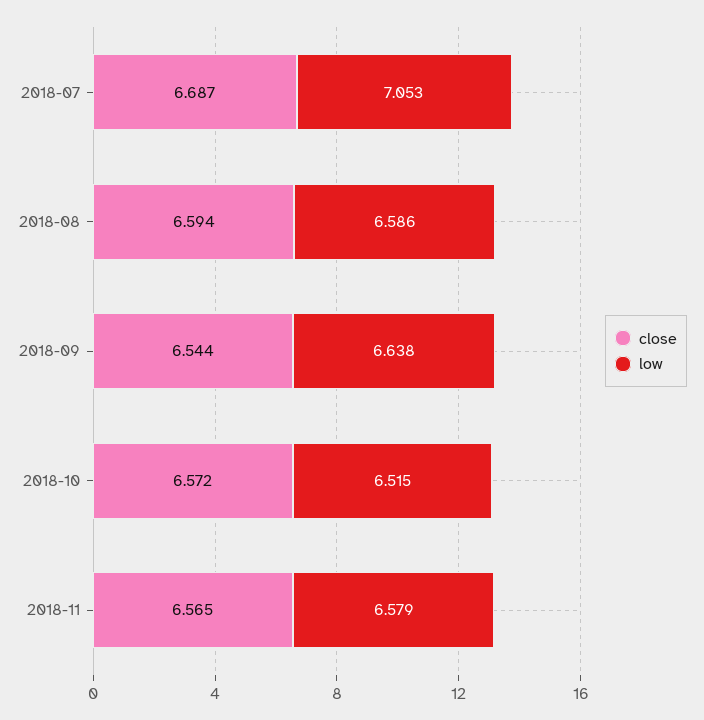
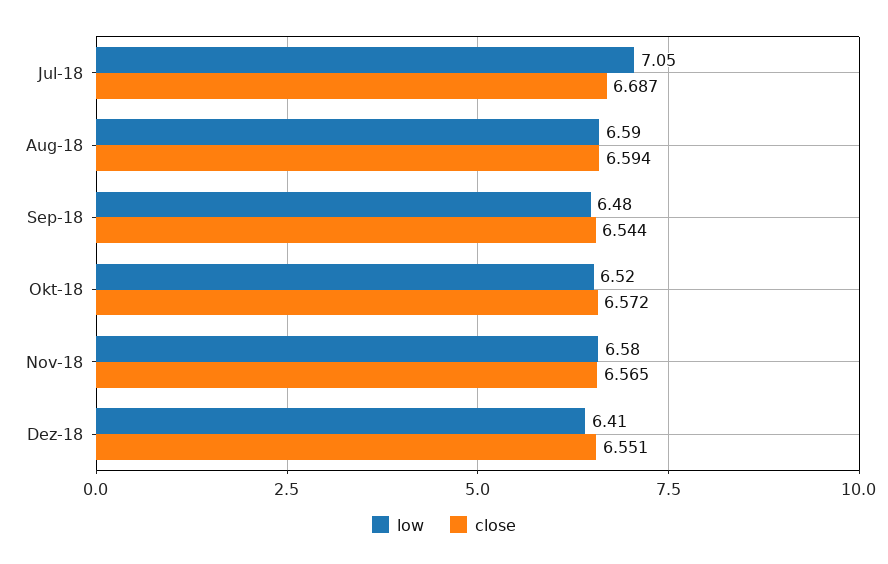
low, 2018-09: 6.638 -> 6.48
low, Dez-18: none -> 6.41
close, Dez-18: none -> 6.551

